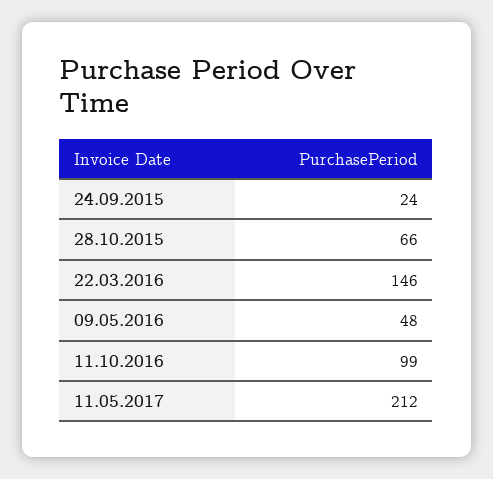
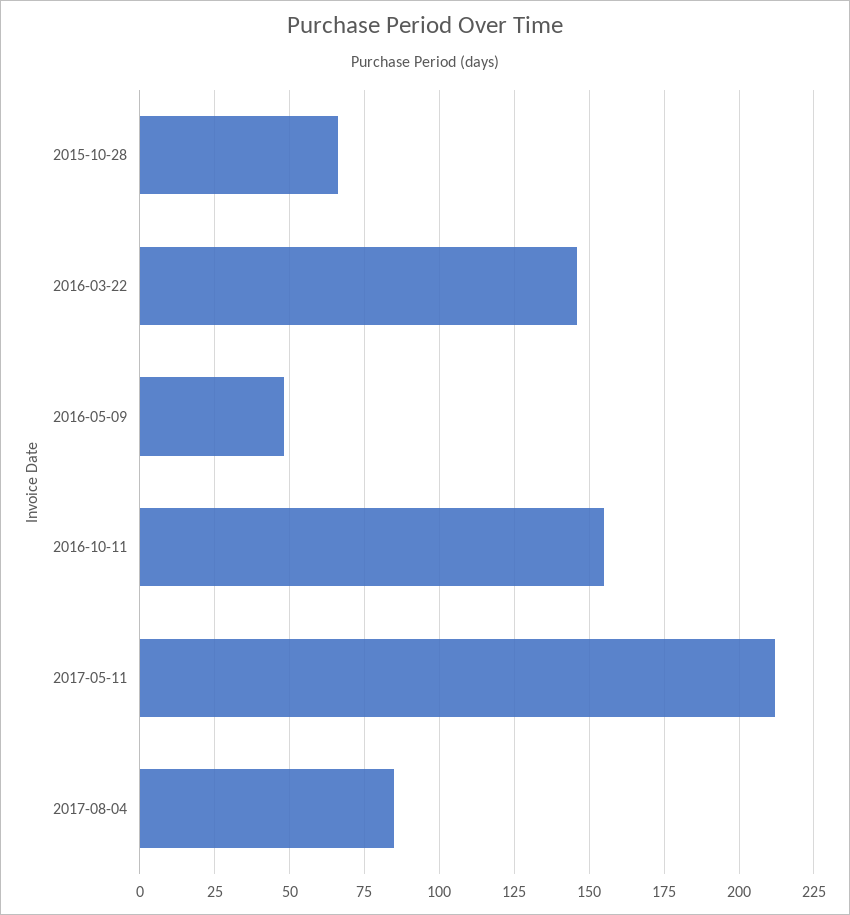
24.09.2015: 24 -> none
11.10.2016: 99 -> 155
2017-08-04: none -> 85

